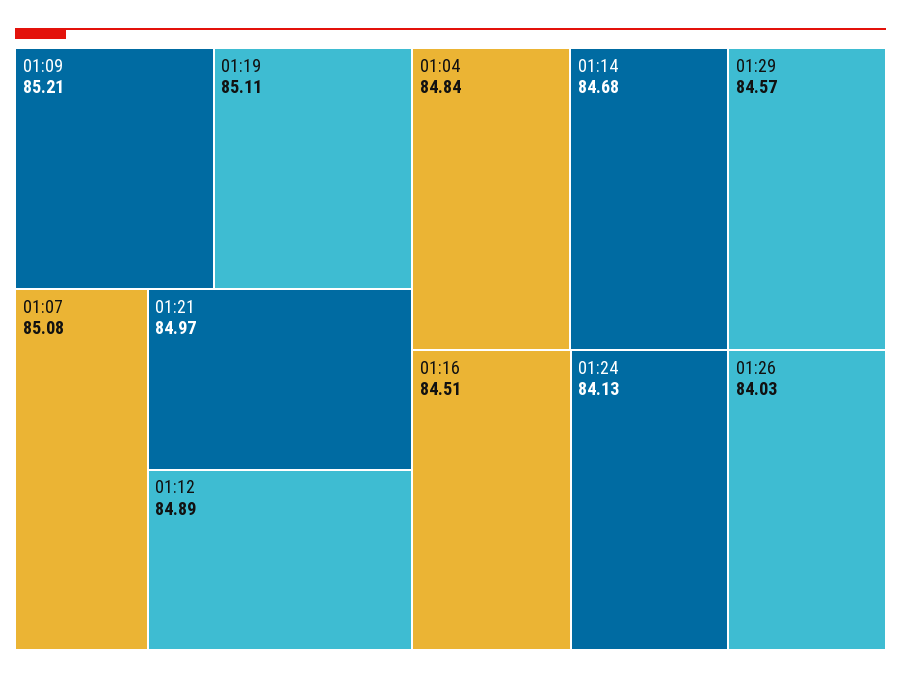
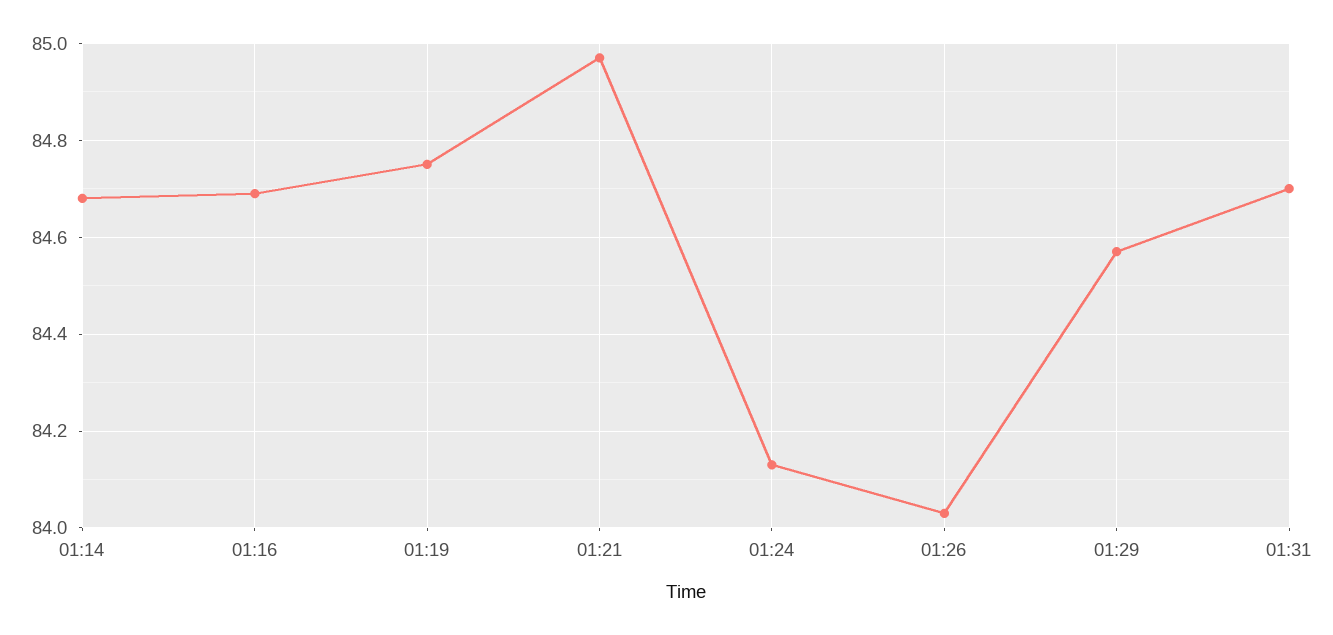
01:09: 85.21 -> none
01:19: 85.11 -> 84.75
01:07: 85.08 -> none
01:12: 84.89 -> none
01:04: 84.84 -> none
01:16: 84.51 -> 84.7
01:31: none -> 84.7

